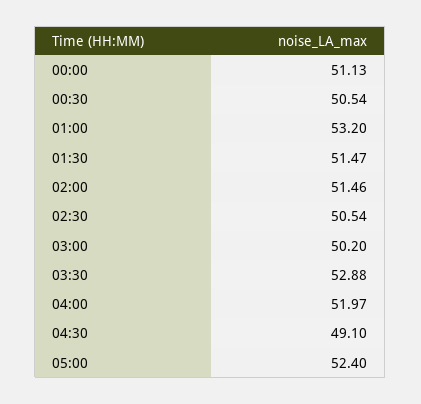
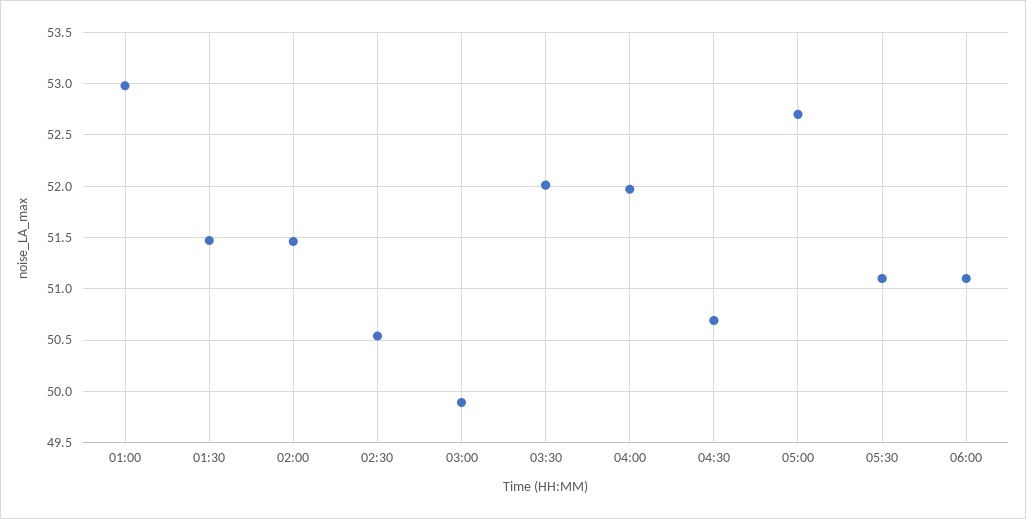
00:00: 51.13 -> none
00:30: 50.54 -> none
01:00: 53.2 -> 53
03:00: 50.2 -> 49.9
03:30: 52.88 -> 52
04:30: 49.1 -> 50.7
05:00: 52.4 -> 52.7
05:30: none -> 51.1
06:00: none -> 51.1

